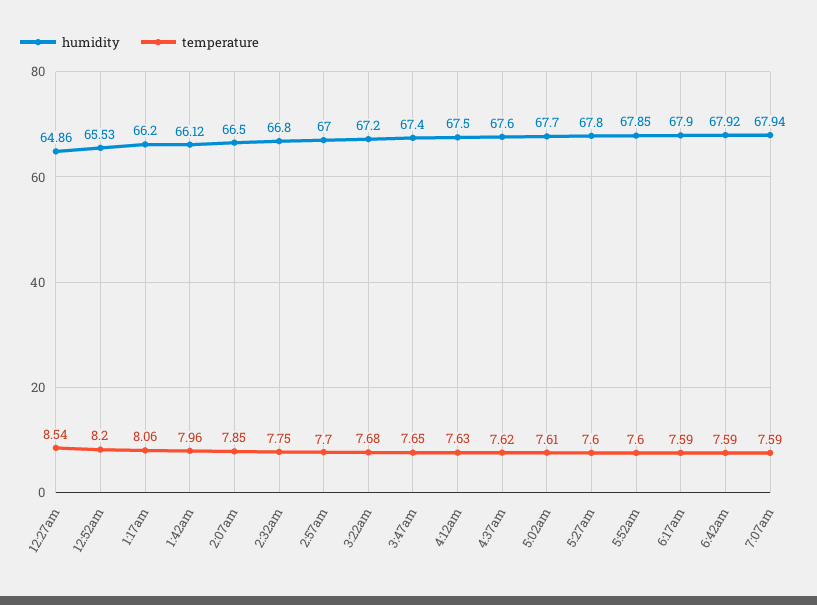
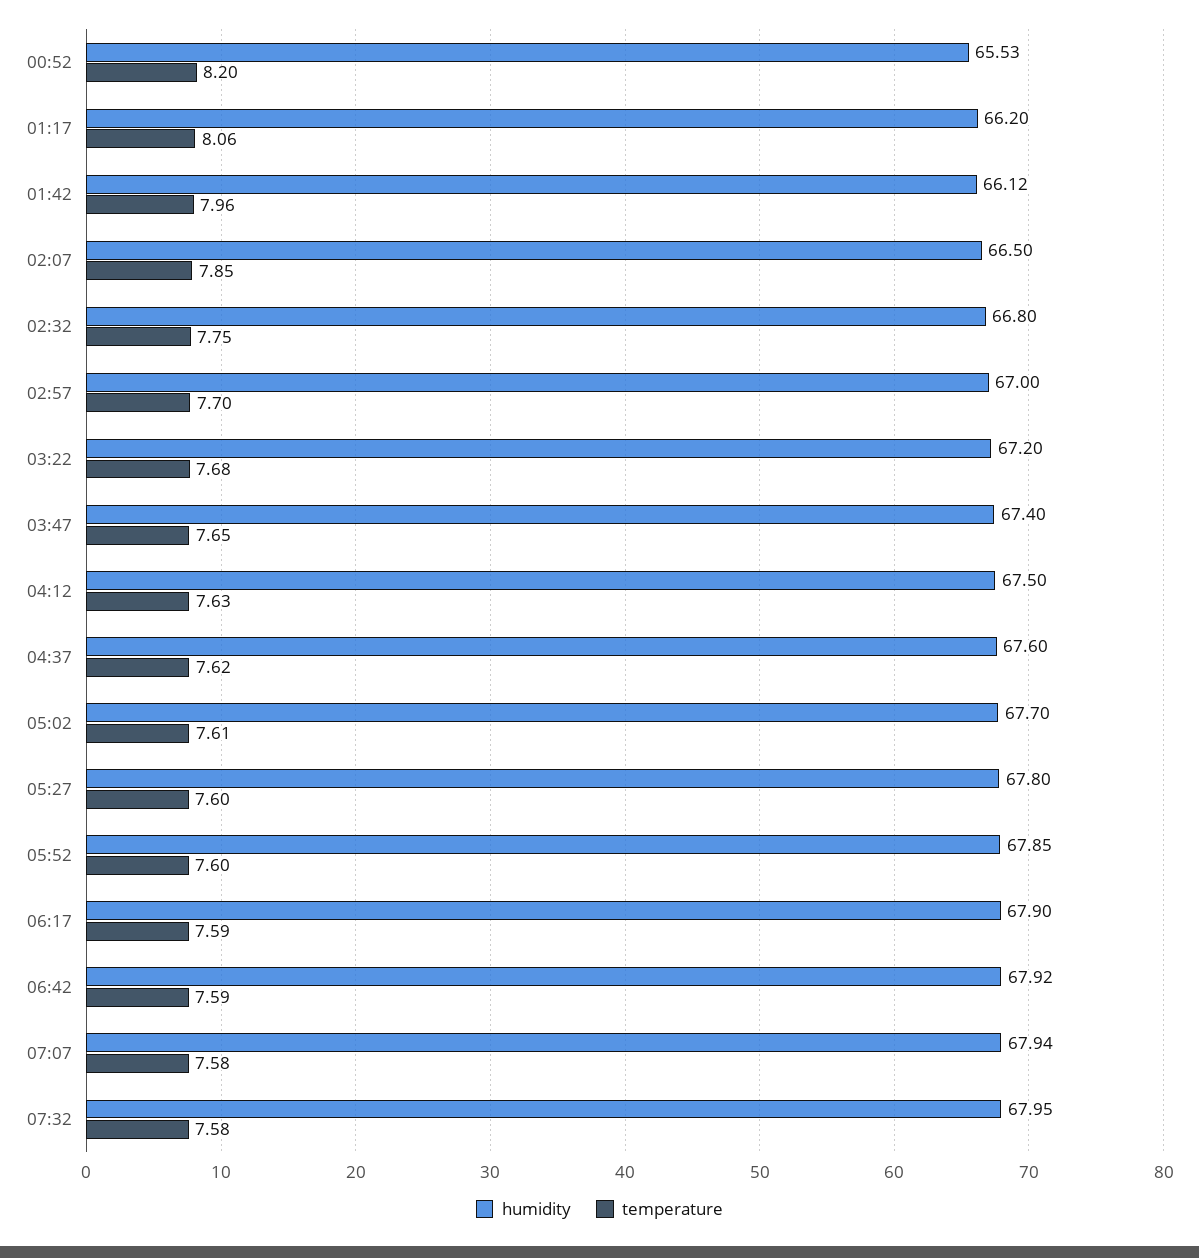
humidity, 12:27am: 64.86 -> none
temperature, 12:27am: 8.54 -> none
temperature, 7:07am: 7.59 -> 7.58
humidity, 07:32: none -> 67.95
temperature, 07:32: none -> 7.58

